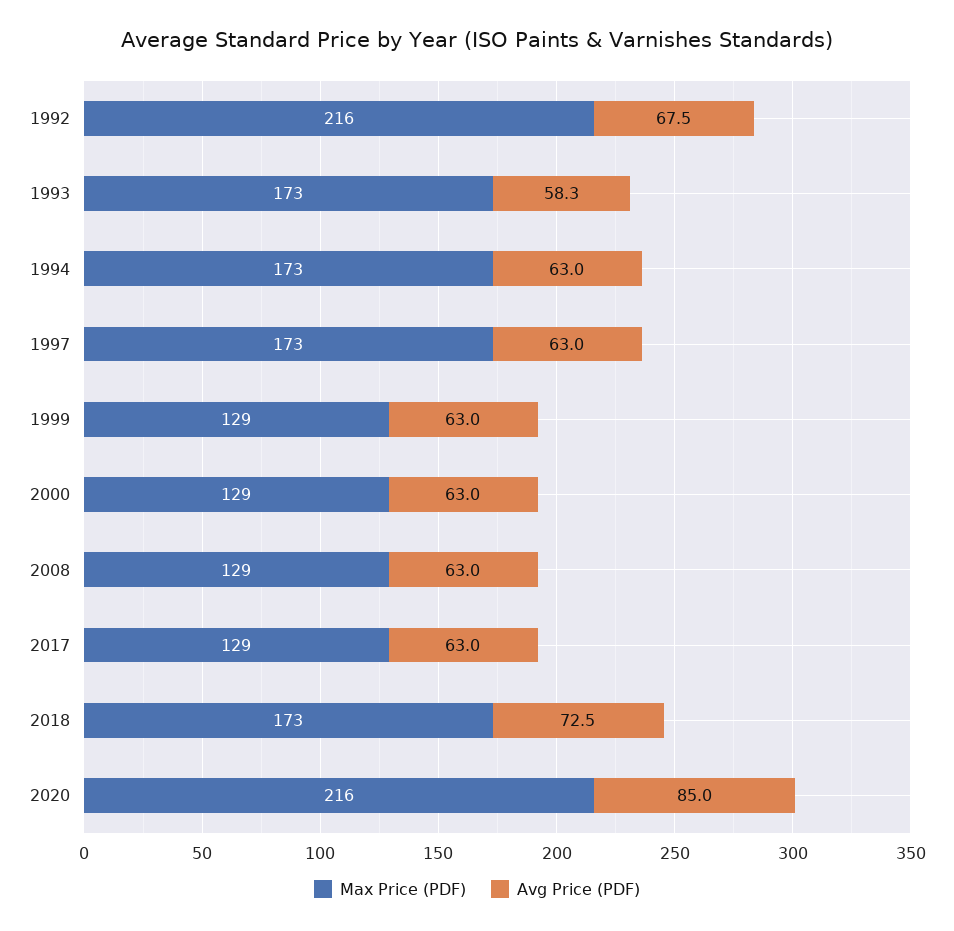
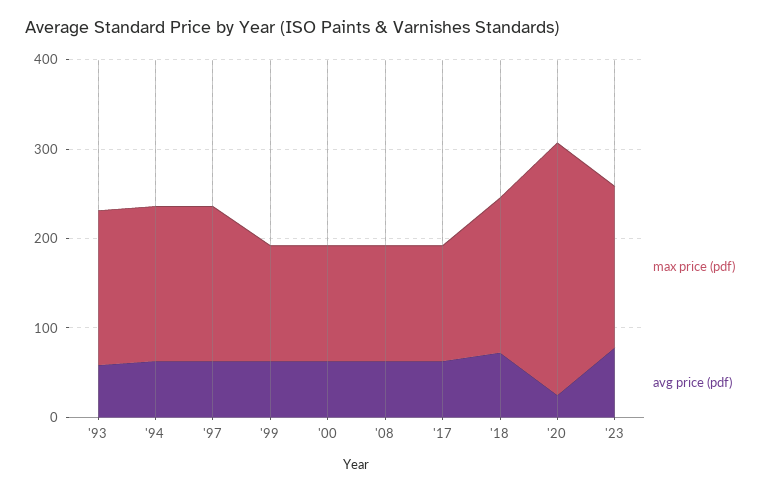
Max Price (PDF), 1992: 216 -> none
Avg Price (PDF), 1992: 67.5 -> none
Max Price (PDF), 2020: 216 -> 280
Avg Price (PDF), 2020: 85 -> 20
Max Price (PDF), '23: none -> 180
Avg Price (PDF), '23: none -> 80

